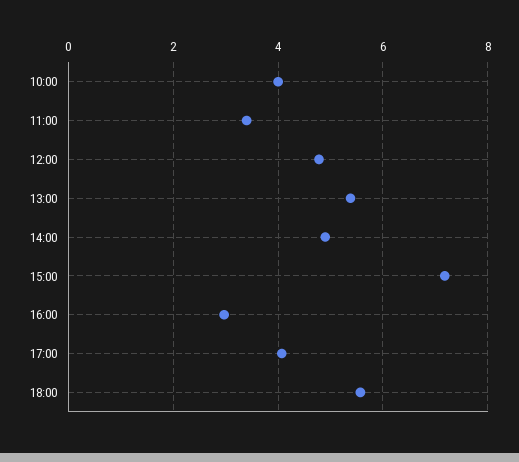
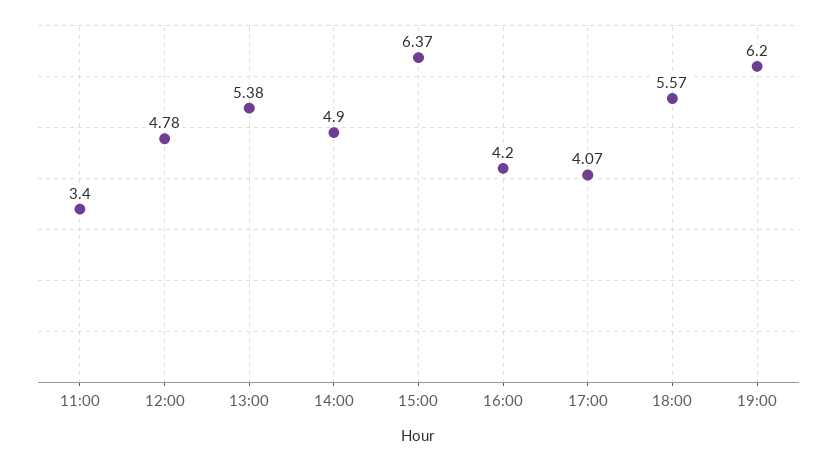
10:00: 4 -> none
15:00: 7.2 -> 6.37
16:00: 3 -> 4.2
19:00: none -> 6.2

